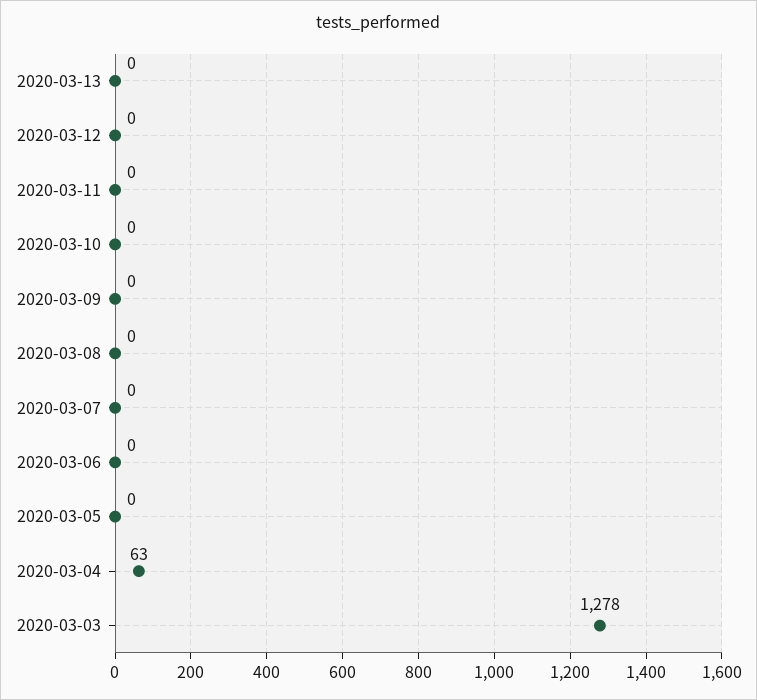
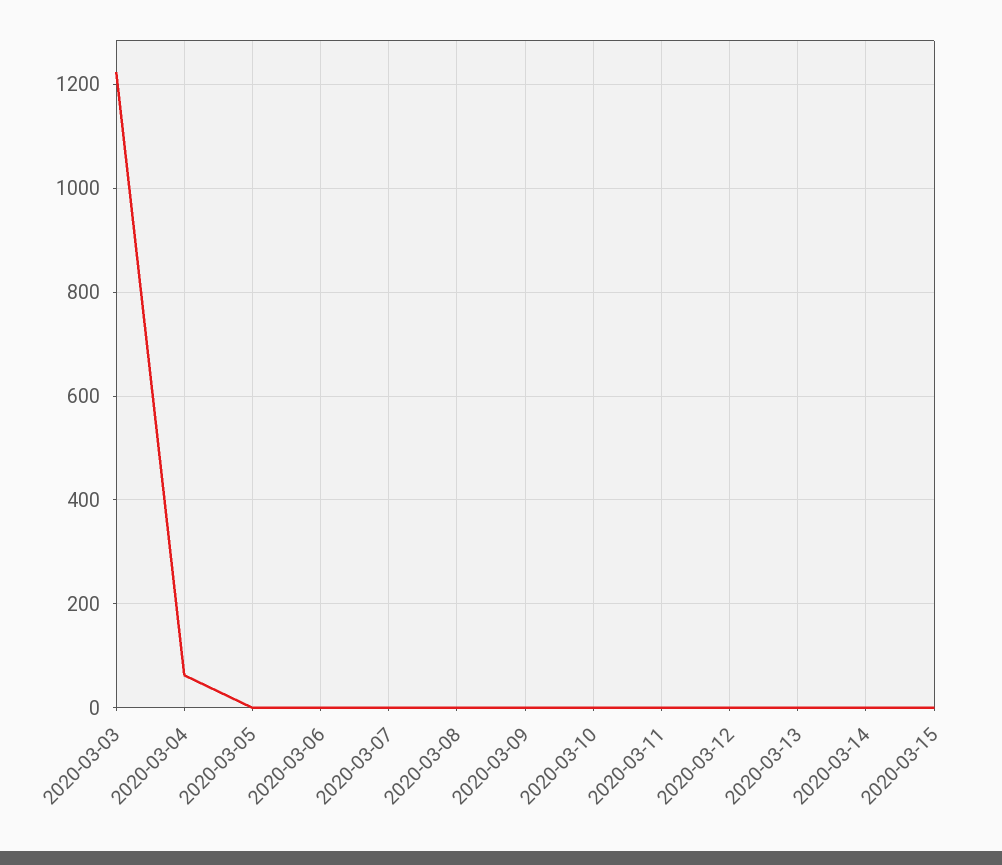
2020-03-03: 1278 -> 1220
2020-03-14: none -> 0
2020-03-15: none -> 0

